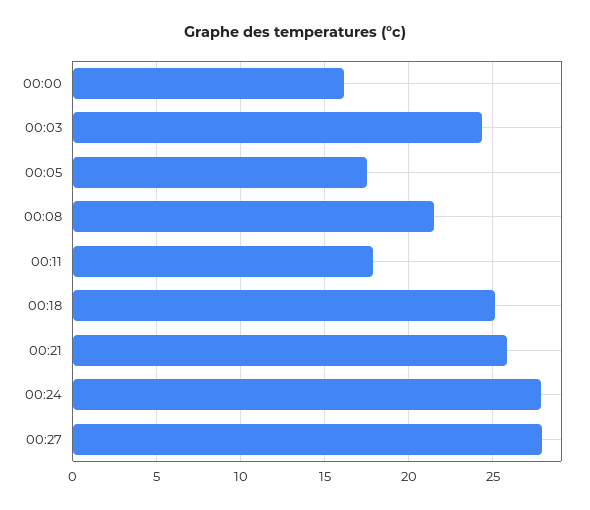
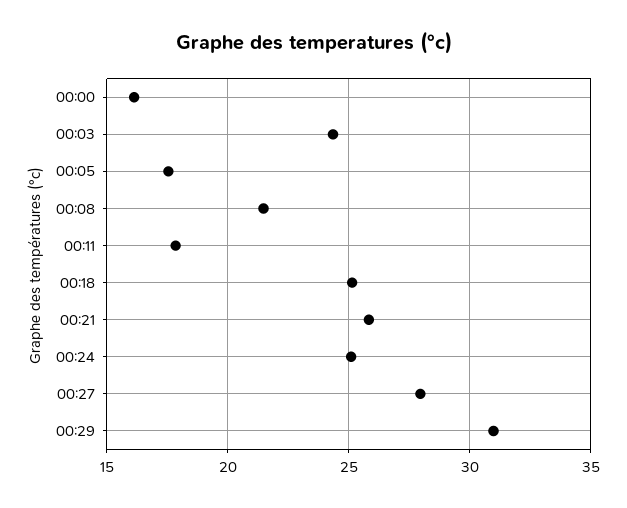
00:24: 28 -> 25
00:29: none -> 31

